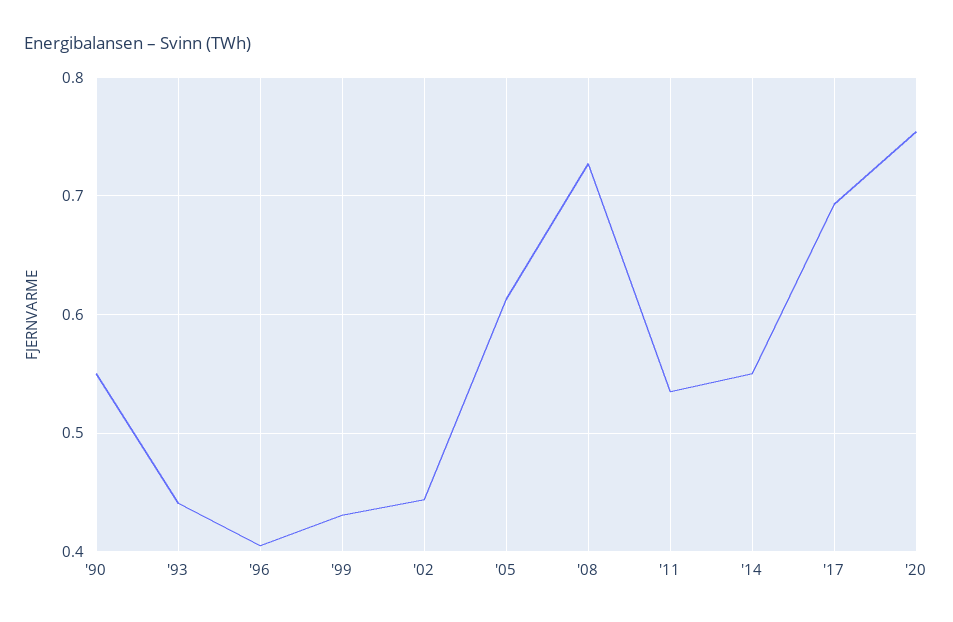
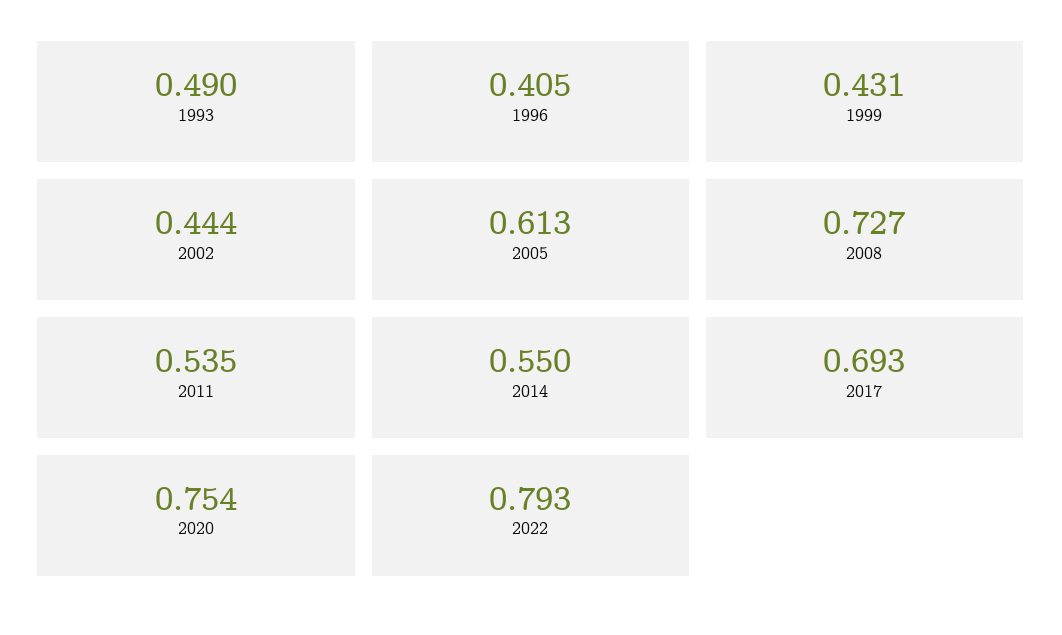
'90: 0.55 -> none
'93: 0.44 -> 0.49
2022: none -> 0.793

